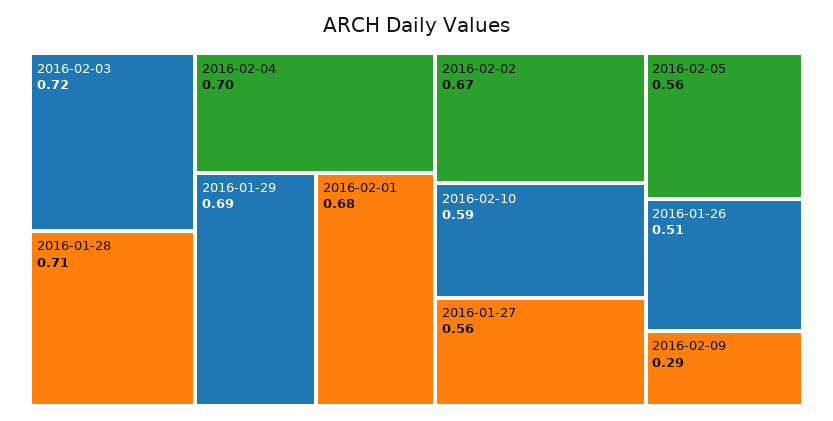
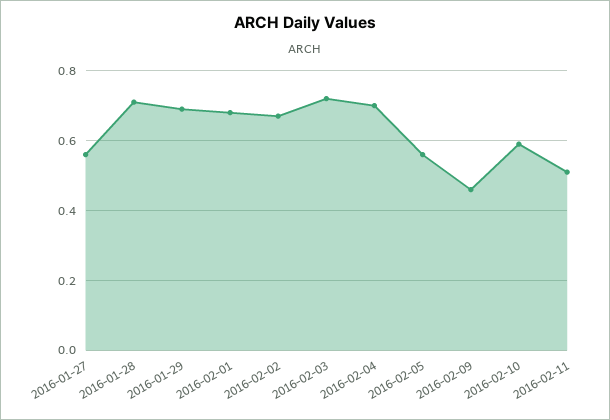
2016-01-26: 0.51 -> none
2016-02-09: 0.29 -> 0.45
2016-02-11: none -> 0.5

